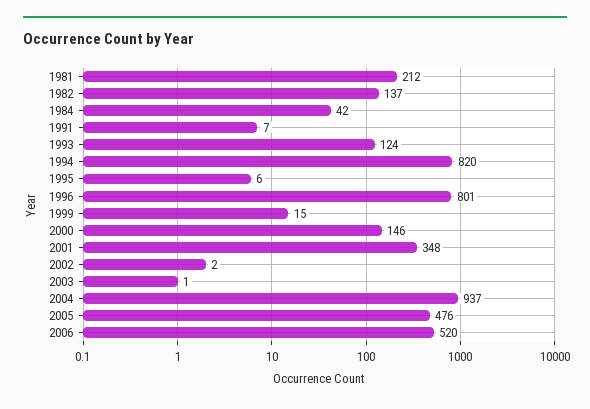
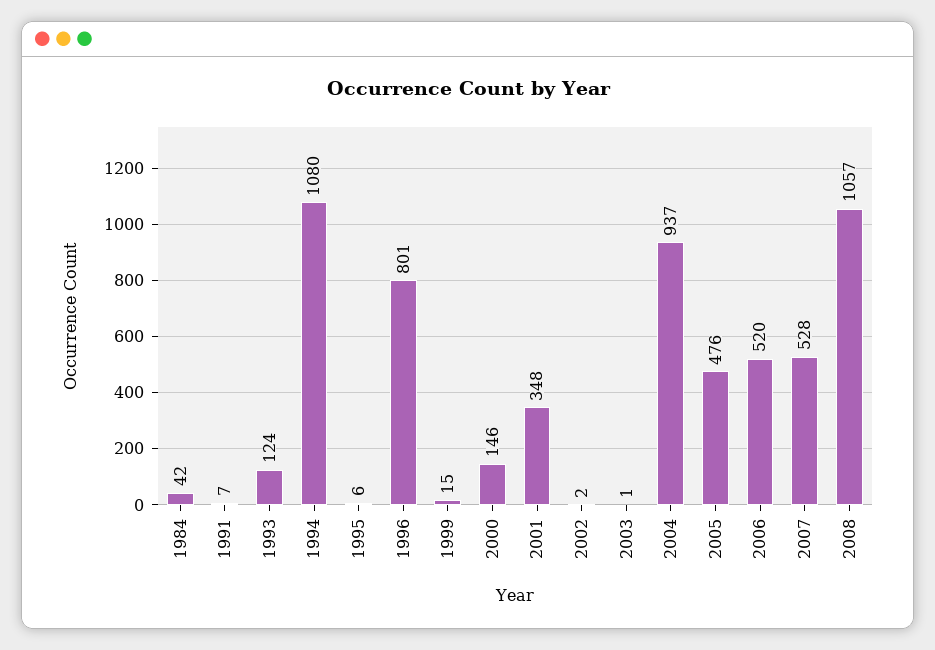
1981: 212 -> none
1982: 137 -> none
1994: 820 -> 1080
2007: none -> 528
2008: none -> 1057

